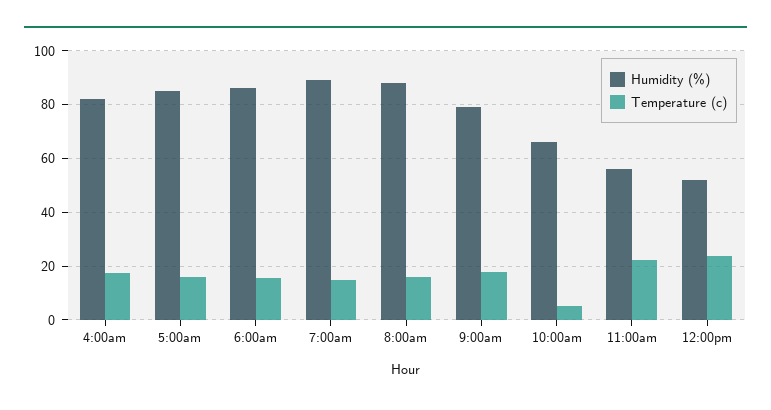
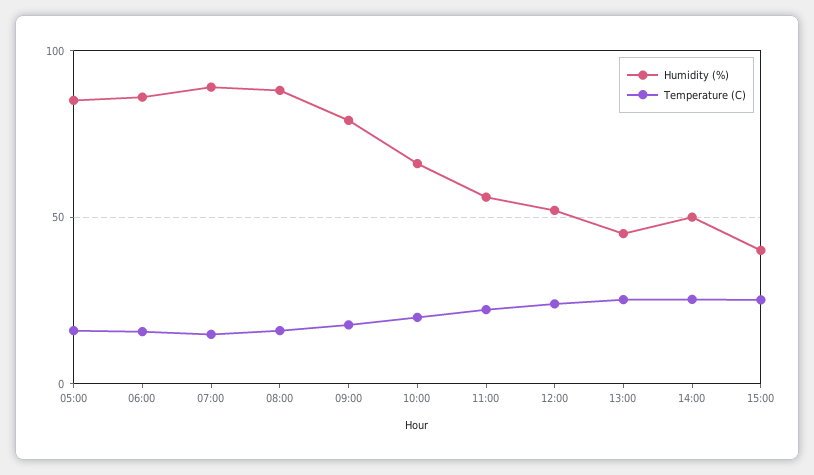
Humidity (%), 4:00am: 82.5 -> none
Temperature (c), 4:00am: 17.5 -> none
Temperature (c), 10:00am: 5 -> 20
Humidity (%), 13:00: none -> 45
Temperature (c), 13:00: none -> 25
Humidity (%), 14:00: none -> 50
Temperature (c), 14:00: none -> 25
Humidity (%), 15:00: none -> 40
Temperature (c), 15:00: none -> 25

